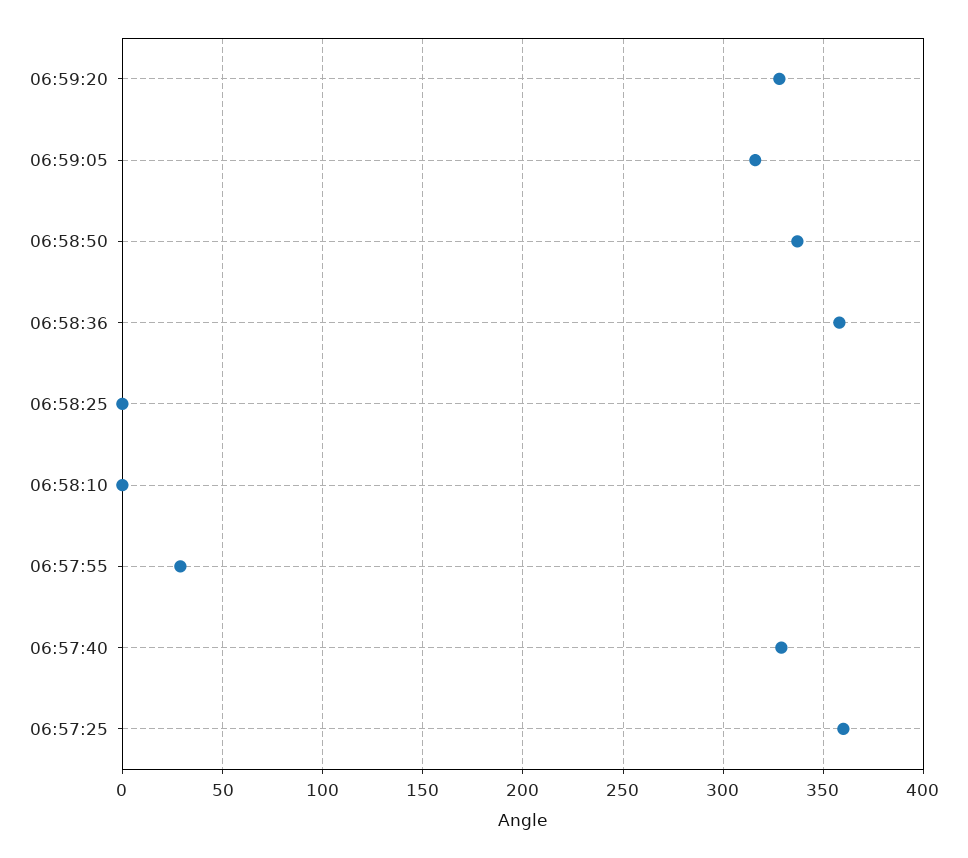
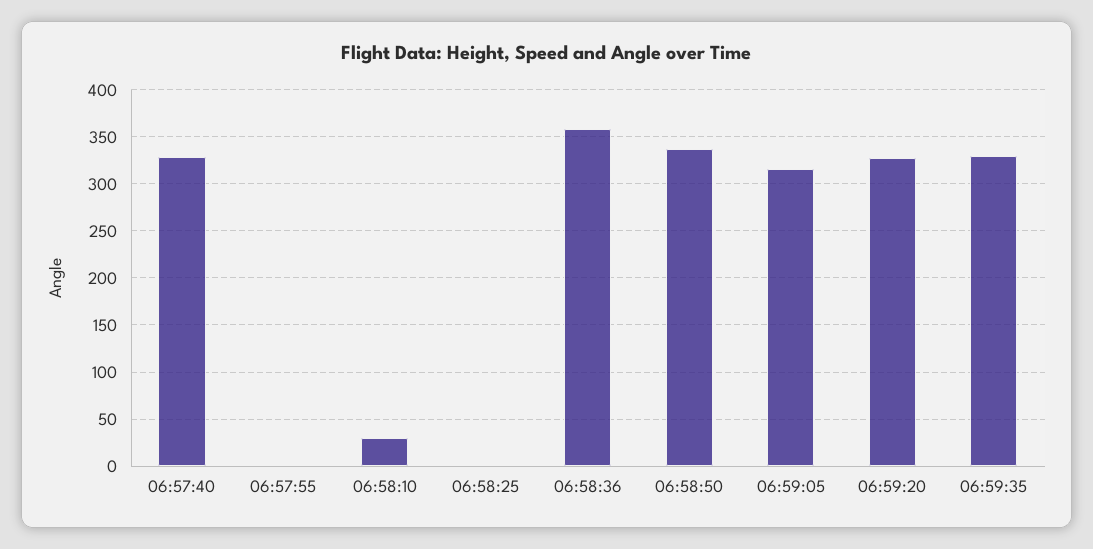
06:58:10: 0 -> 30
06:57:55: 30 -> 0
06:57:25: 360 -> none
06:59:35: none -> 330

